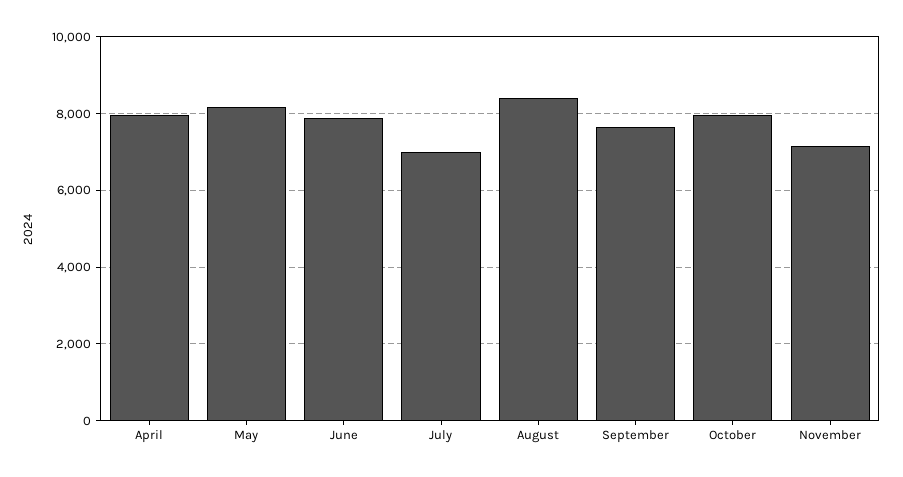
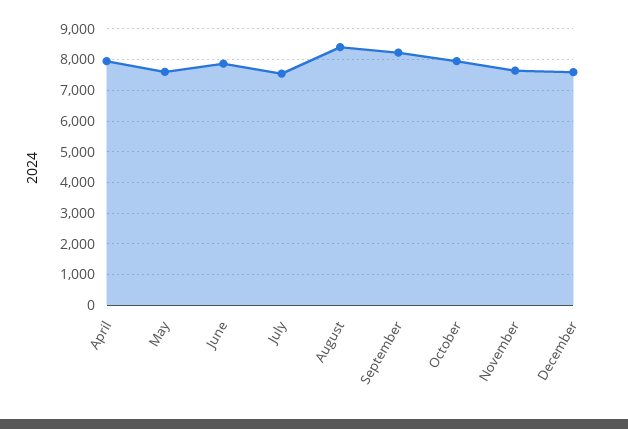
May: 8200 -> 7600
July: 7000 -> 7600
September: 7600 -> 8200
November: 7200 -> 7600
December: none -> 7600

